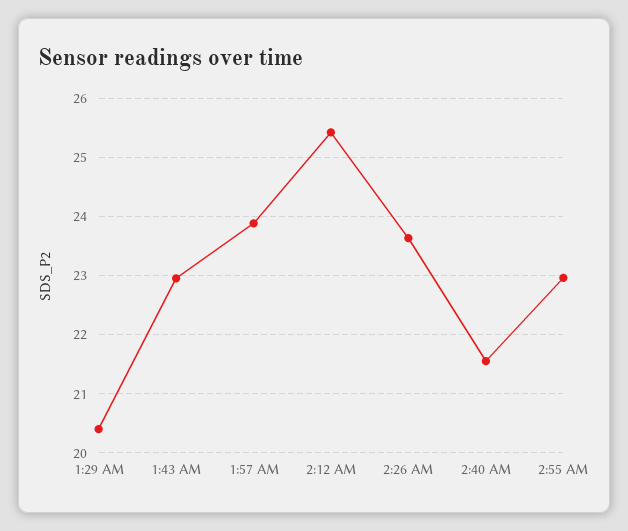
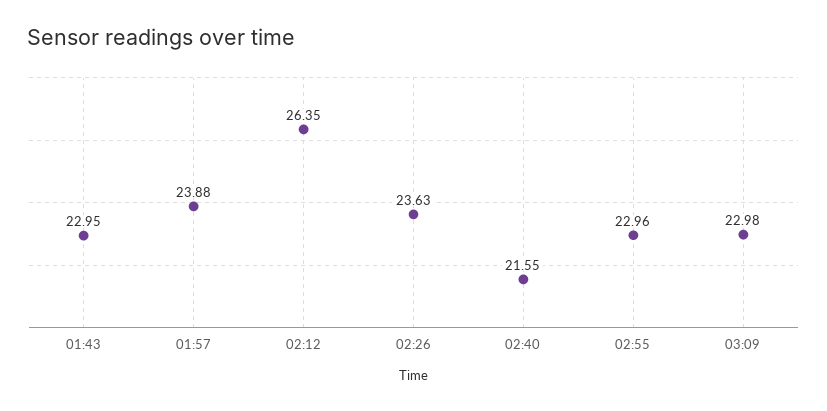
1:29 AM: 20.4 -> none
2:12 AM: 25.4 -> 26.35
03:09: none -> 22.98

